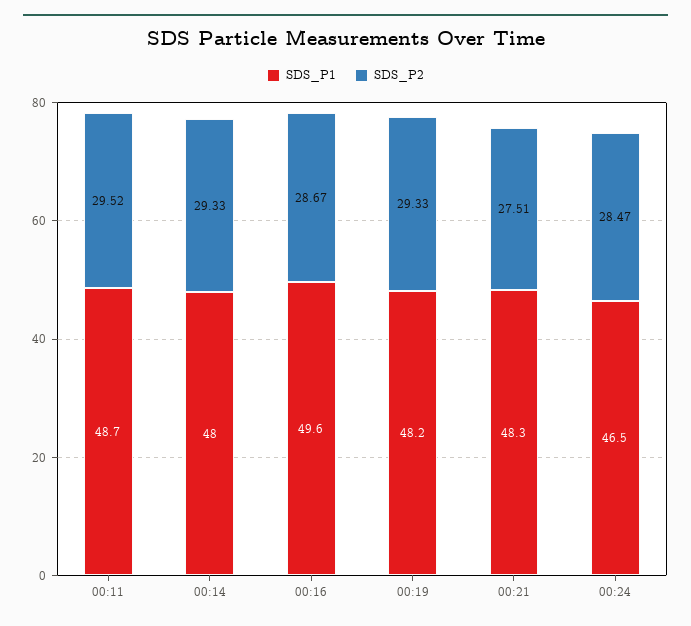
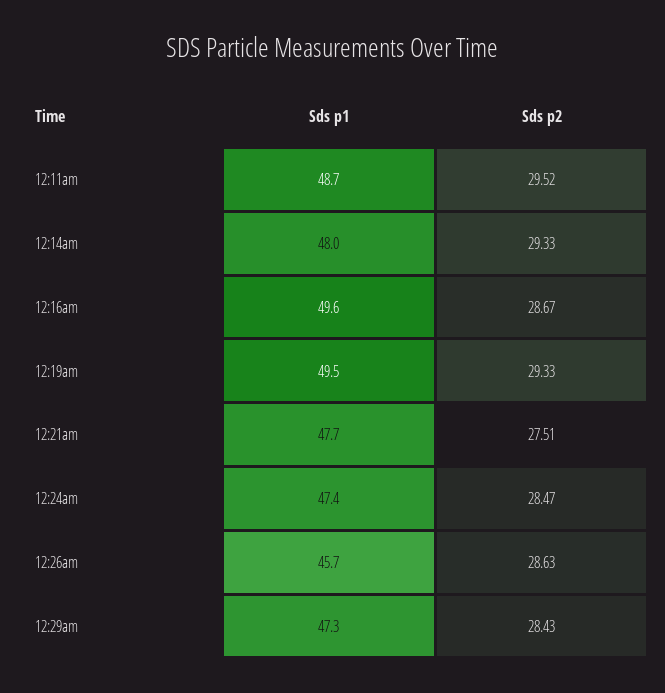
SDS_P1, 00:19: 48.2 -> 49.5
SDS_P1, 00:21: 48.3 -> 47.7
SDS_P1, 00:24: 46.5 -> 47.4
SDS_P1, 12:26am: none -> 45.7
SDS_P2, 12:26am: none -> 28.63
SDS_P1, 12:29am: none -> 47.3
SDS_P2, 12:29am: none -> 28.43

